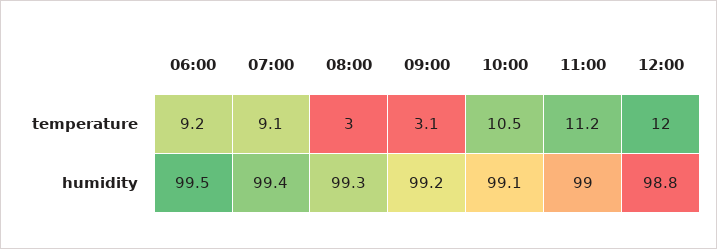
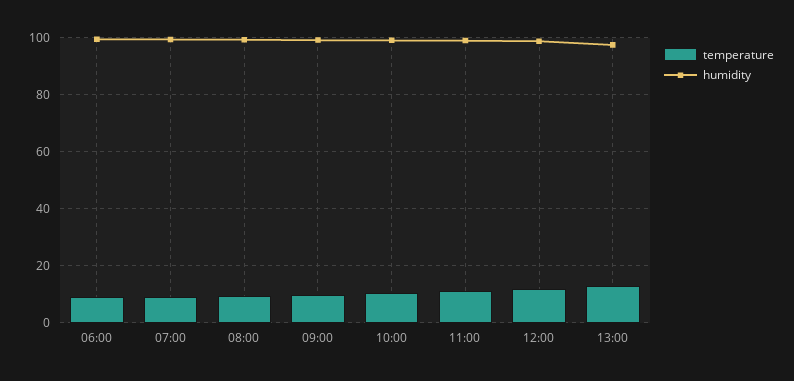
temperature, 08:00: 3 -> 10
temperature, 09:00: 3.1 -> 10
temperature, 13:00: none -> 12.5
humidity, 13:00: none -> 97.5

